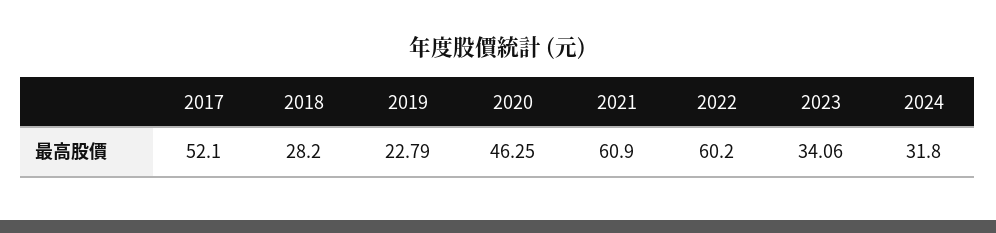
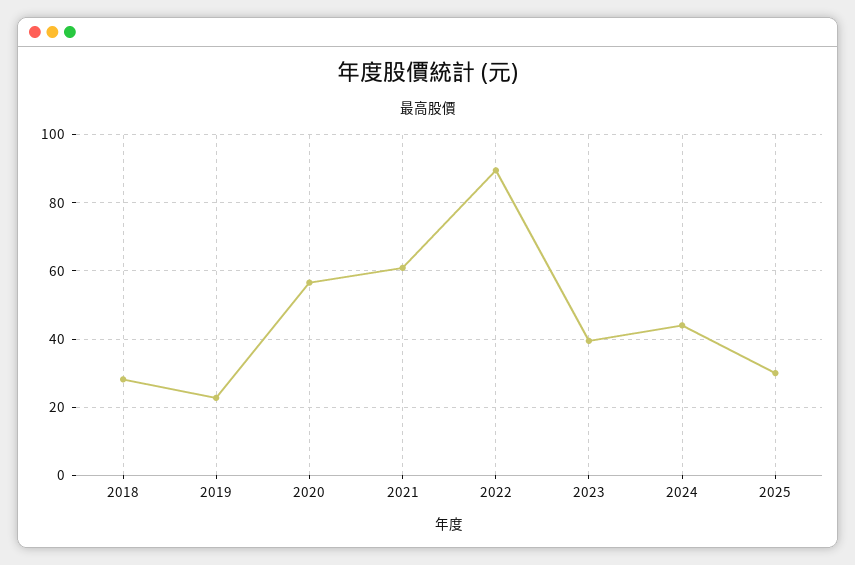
2017: 52.1 -> none
2020: 46.25 -> 56
2022: 60.2 -> 90
2023: 34.06 -> 40
2024: 31.8 -> 44
2025: none -> 30

